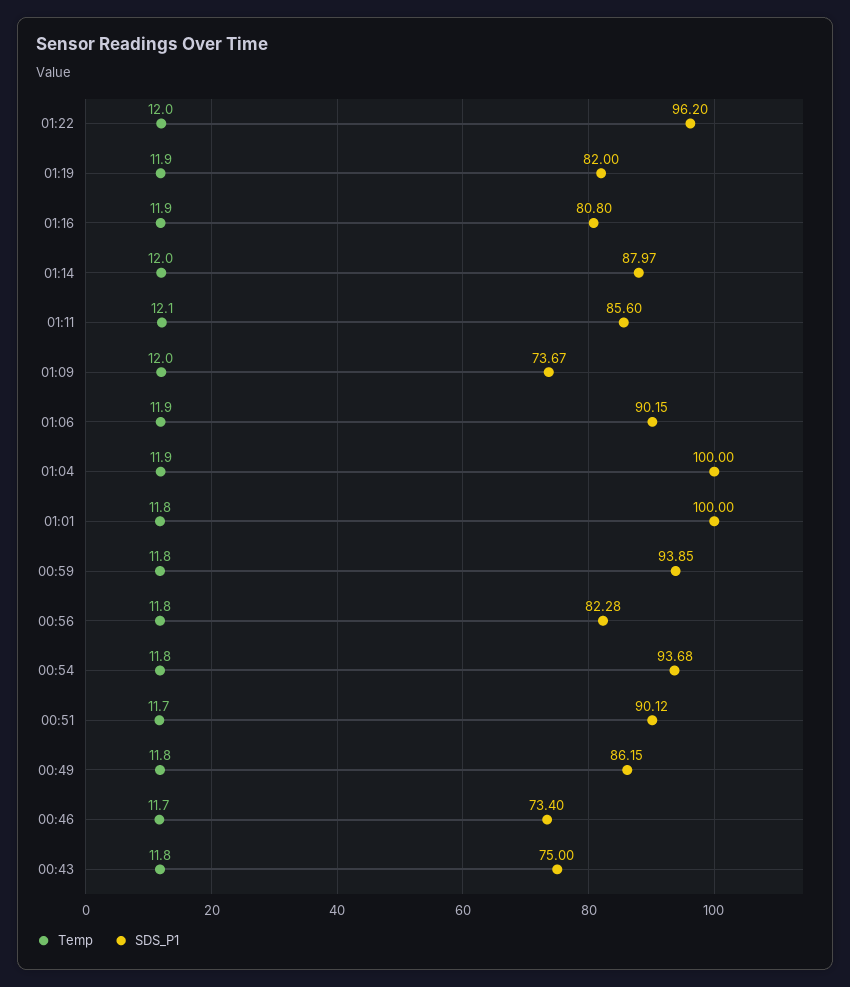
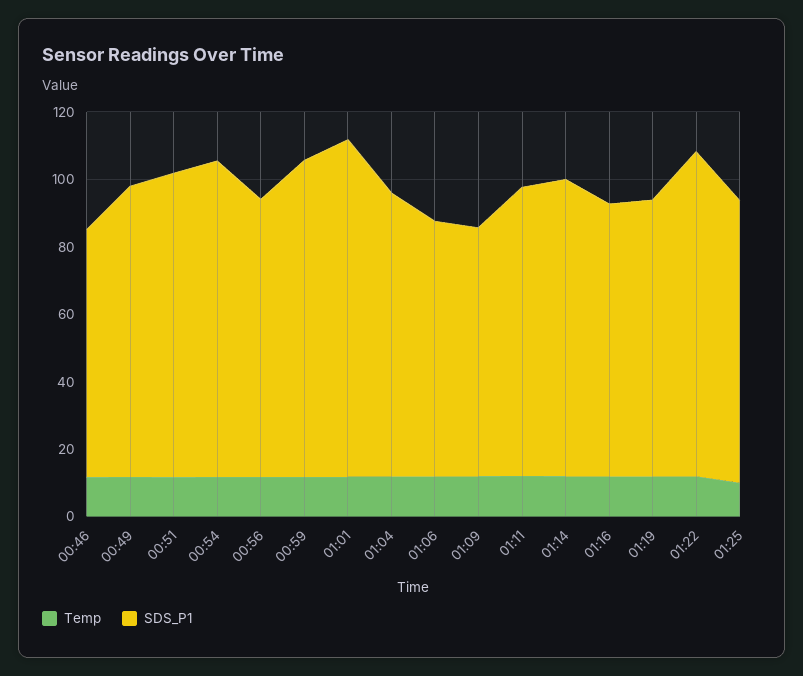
SDS_P1, 01:06: 90.15 -> 75
SDS_P1, 01:04: 100 -> 85
Temp, 00:43: 11.8 -> none
SDS_P1, 00:43: 75 -> none
Temp, 01:25: none -> 10
SDS_P1, 01:25: none -> 85

